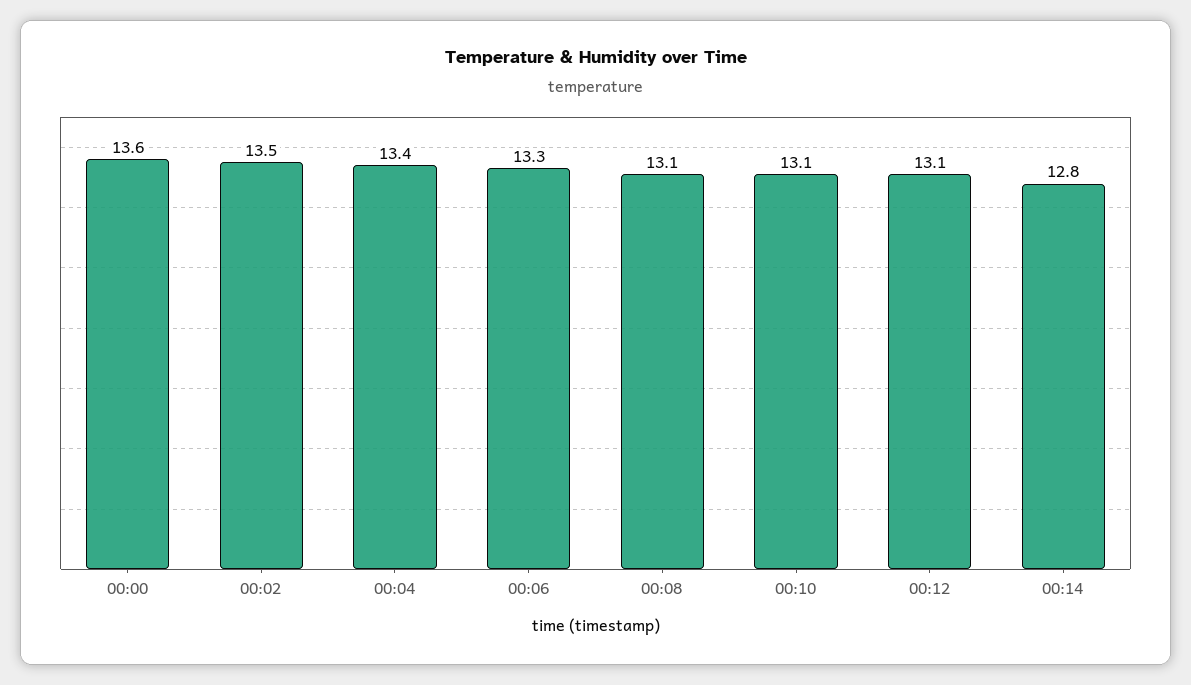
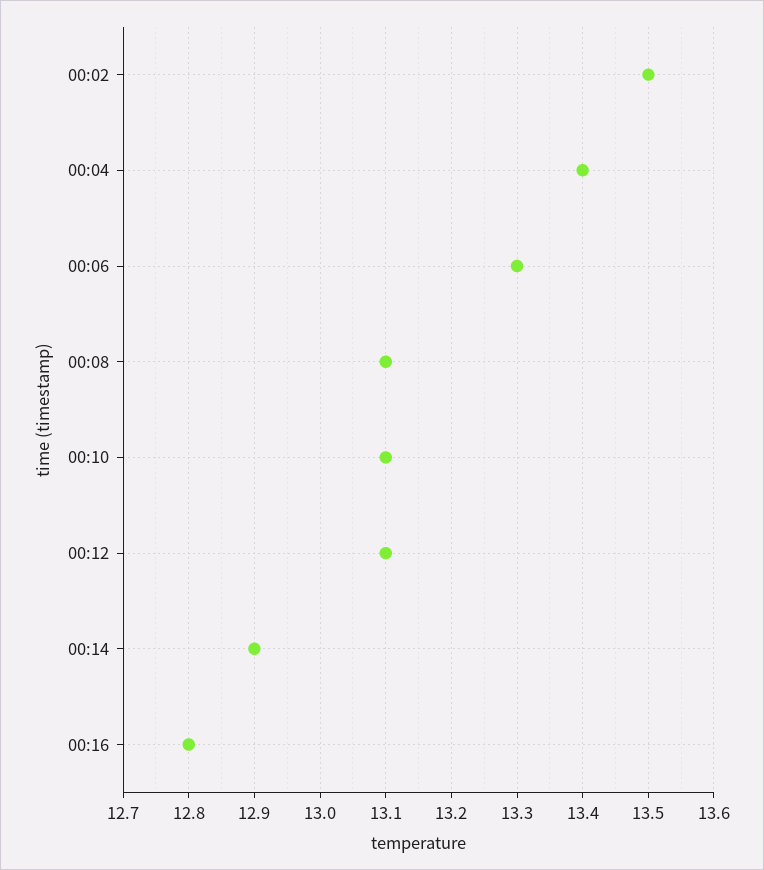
00:00: 13.6 -> none
00:14: 12.8 -> 12.9
00:16: none -> 12.8

